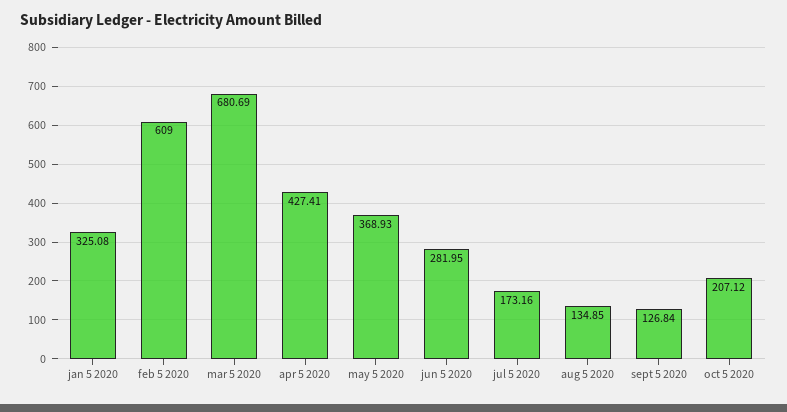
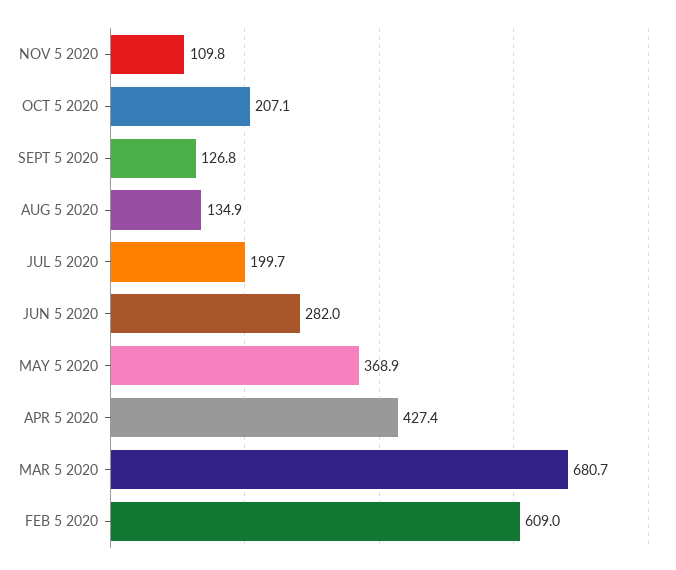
jan 5 2020: 325.08 -> none
jul 5 2020: 173.16 -> 199.7
NOV 5 2020: none -> 109.8

